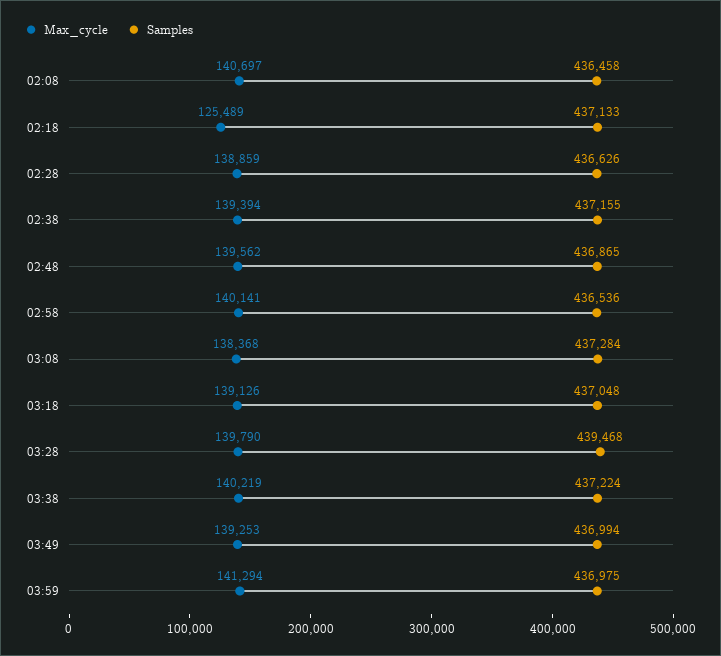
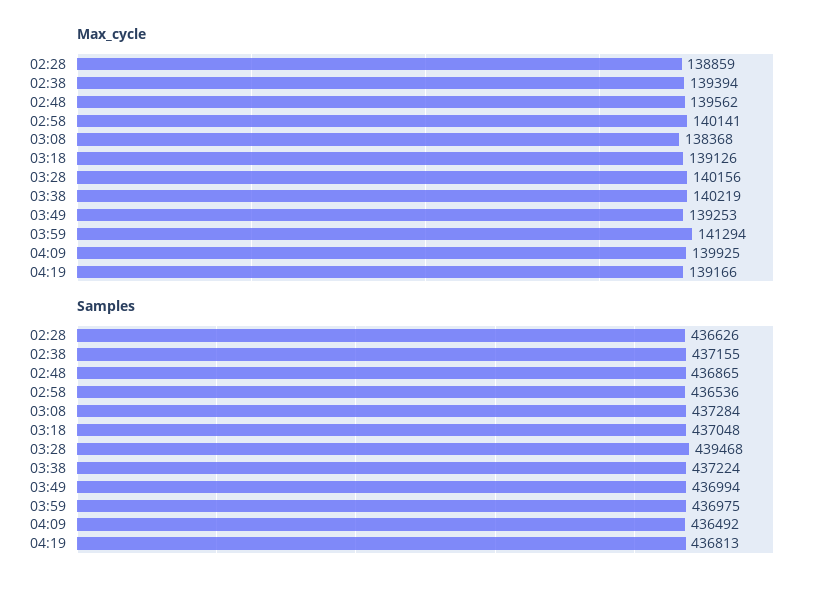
Max_cycle, 02:08: 140697 -> none
Samples, 02:08: 436458 -> none
Max_cycle, 02:18: 125489 -> none
Samples, 02:18: 437133 -> none
Max_cycle, 03:28: 139790 -> 140156
Max_cycle, 04:09: none -> 139925
Max_cycle, 04:19: none -> 139166
Samples, 04:09: none -> 436492
Samples, 04:19: none -> 436813

